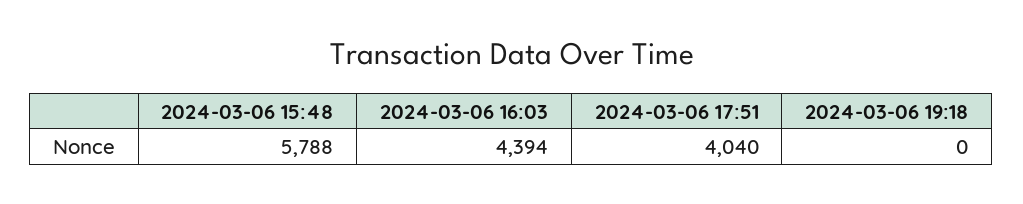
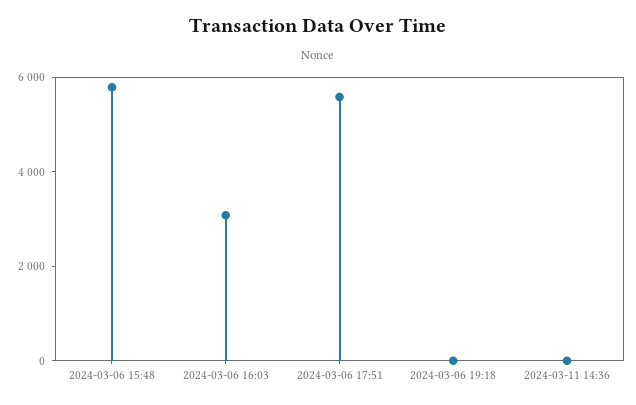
2024-03-06 16:03: 4394 -> 3000
2024-03-06 17:51: 4040 -> 5500
2024-03-11 14:36: none -> 0

